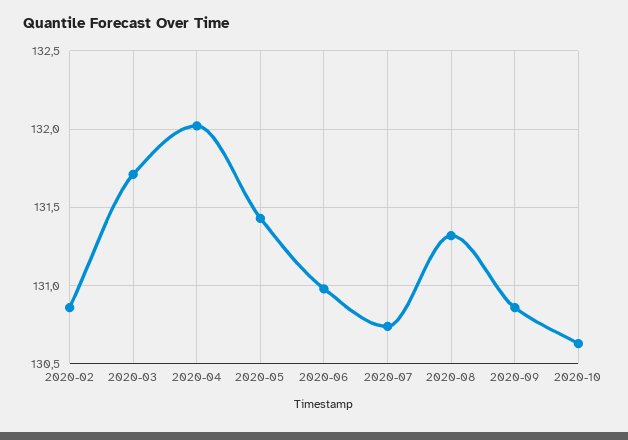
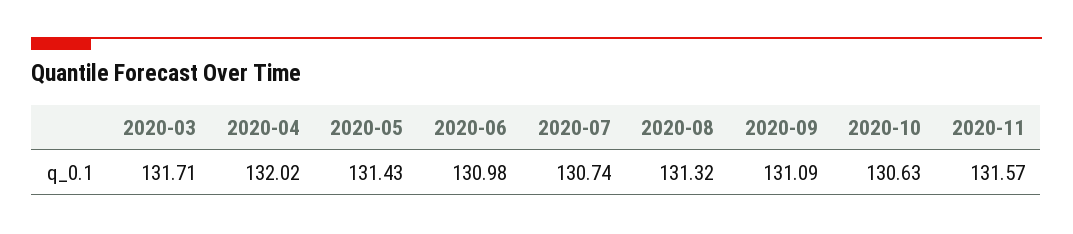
2020-02: 130.85 -> none
2020-09: 130.85 -> 131.09
2020-11: none -> 131.57

